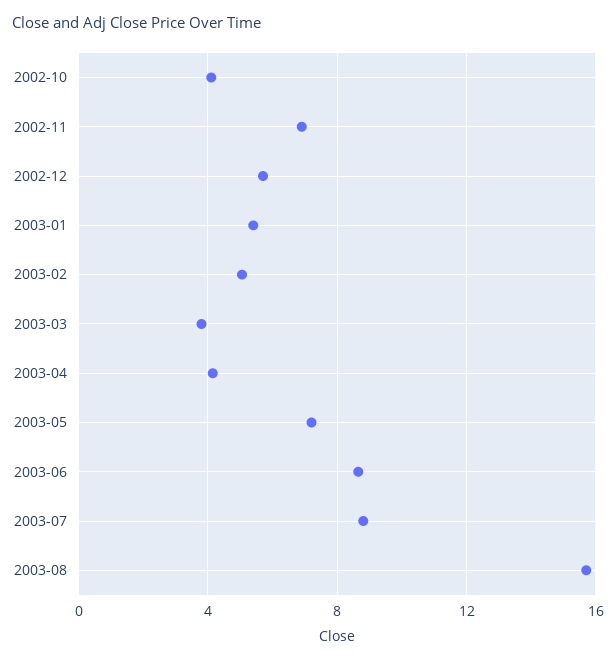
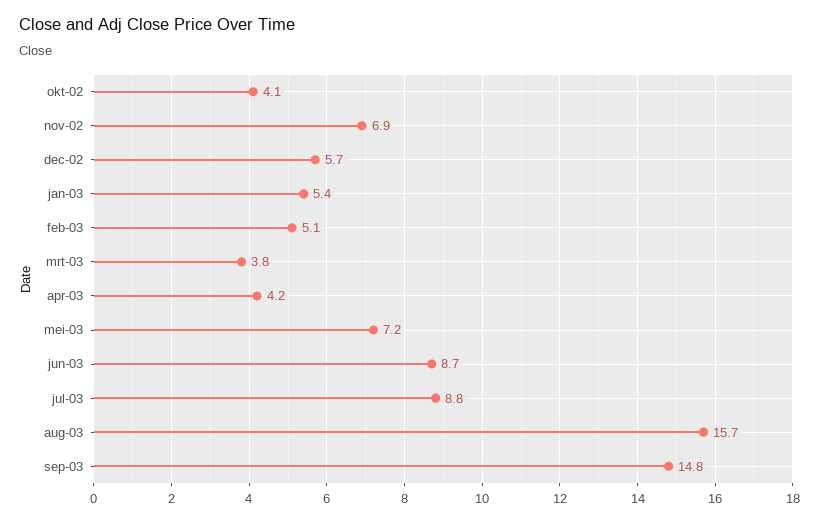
sep-03: none -> 14.8

